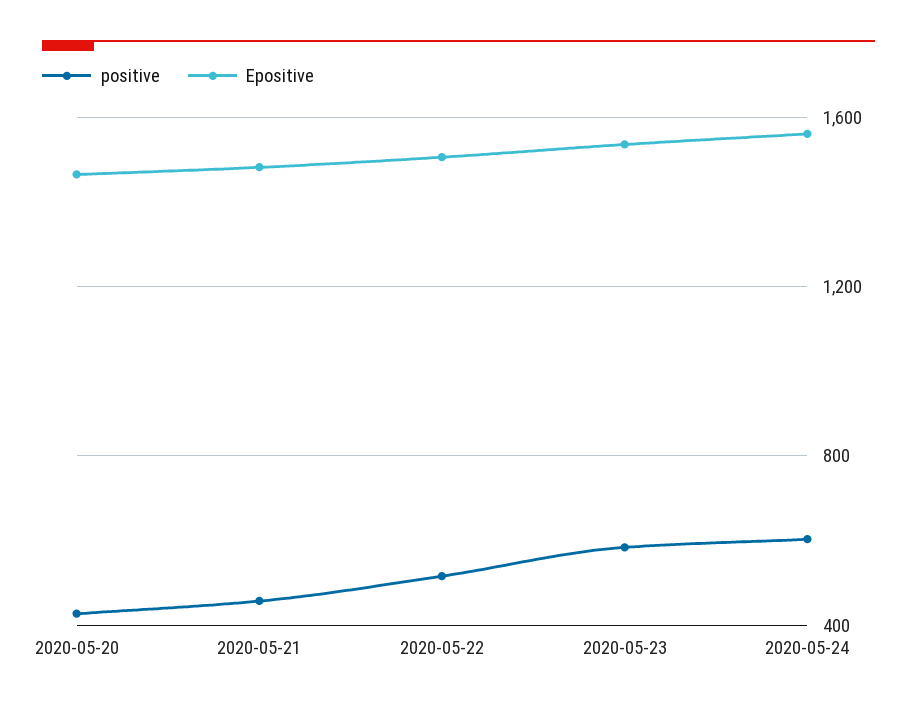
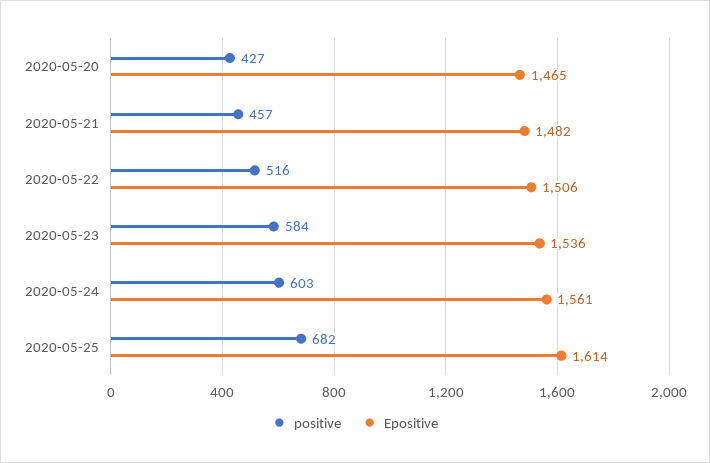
positive, 2020-05-25: none -> 682
Epositive, 2020-05-25: none -> 1614

